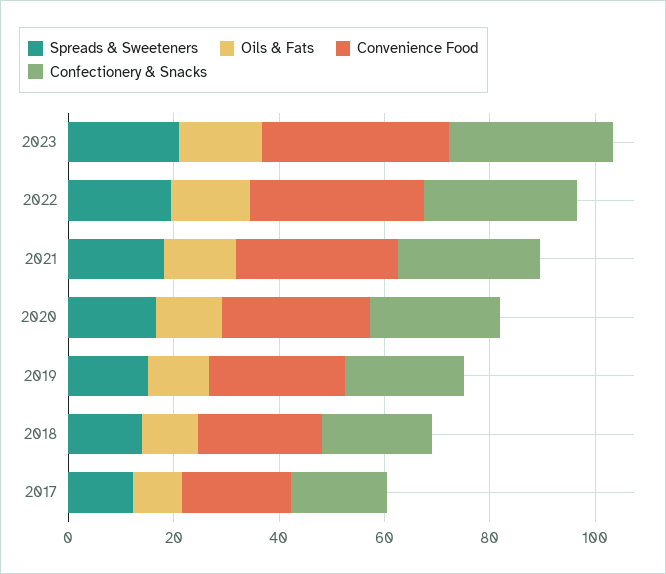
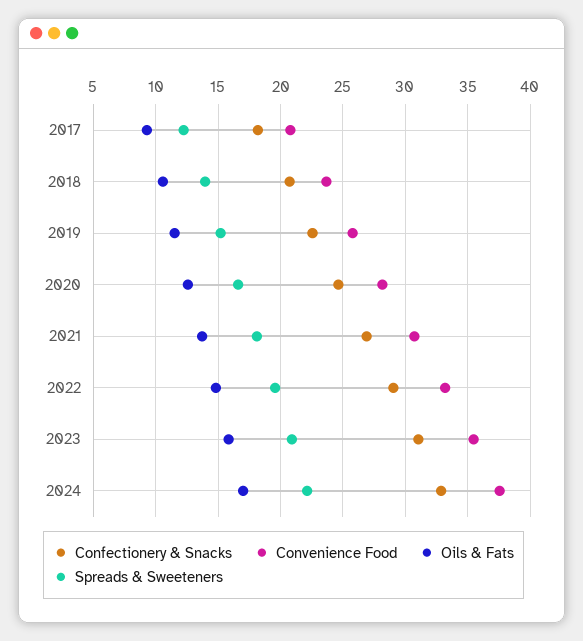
Confectionery & Snacks, 2024: none -> 33
Convenience Food, 2024: none -> 37.5
Oils & Fats, 2024: none -> 17
Spreads & Sweeteners, 2024: none -> 22

